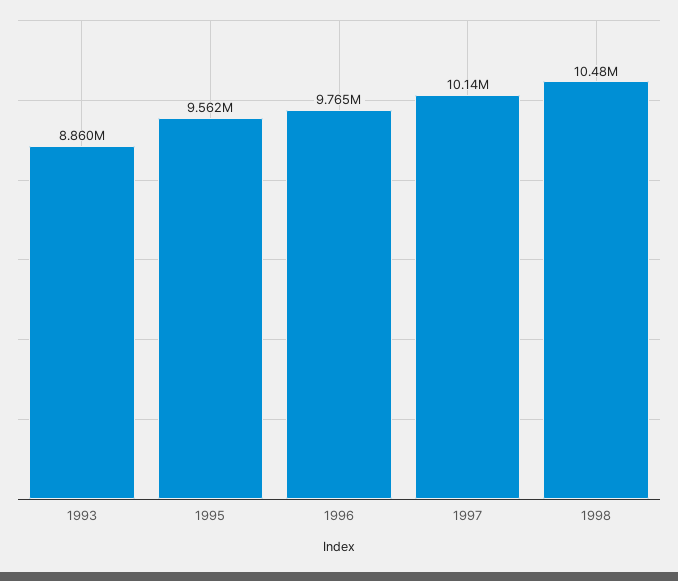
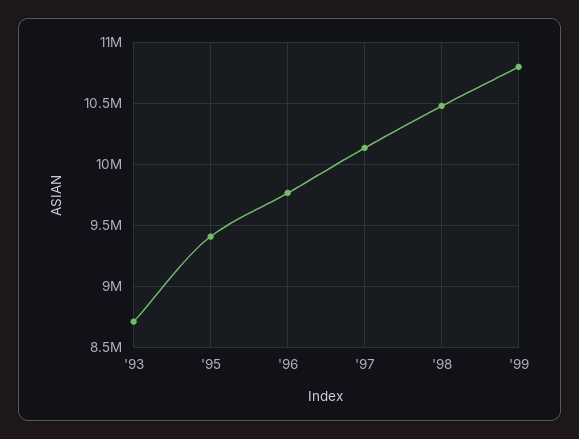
1993: 8860000 -> 8700000
1995: 9562000 -> 9400000
'99: none -> 10800000

